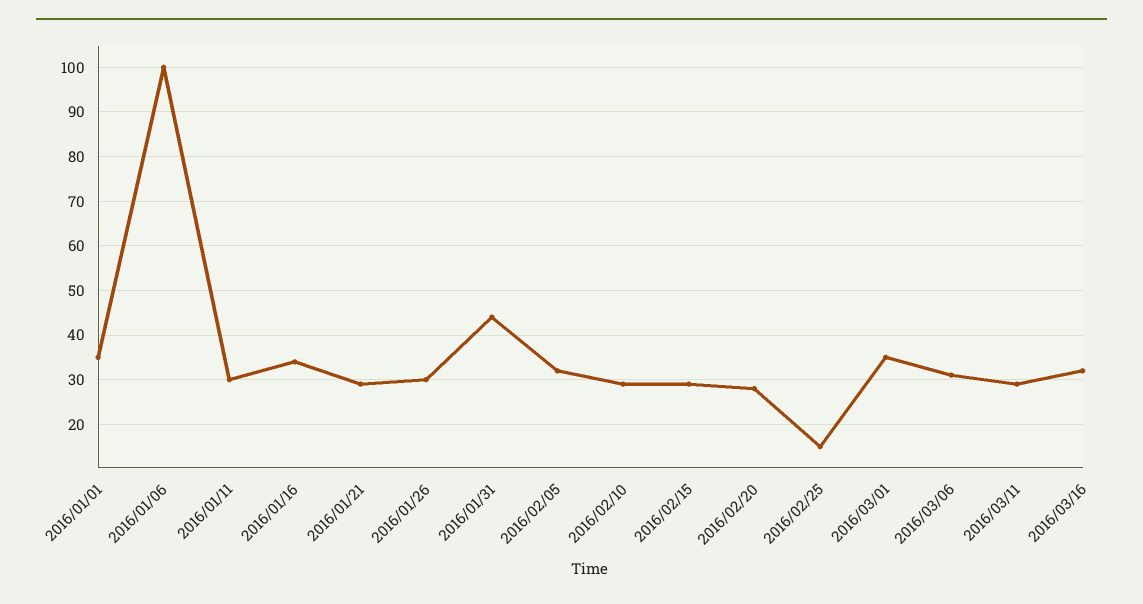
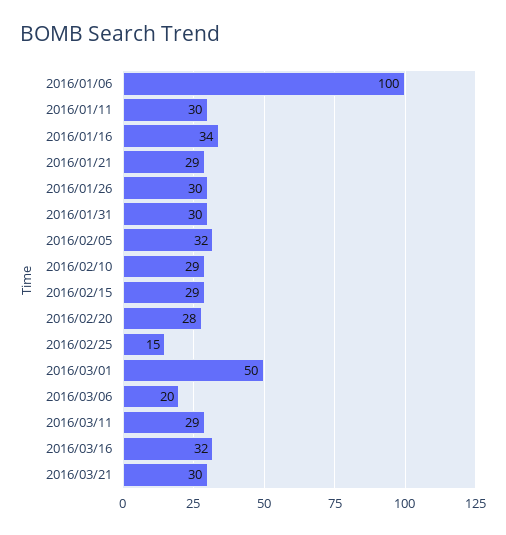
2016/01/01: 35 -> none
2016/01/31: 45 -> 30
2016/03/01: 35 -> 50
2016/03/06: 30 -> 20
2016/03/21: none -> 30

